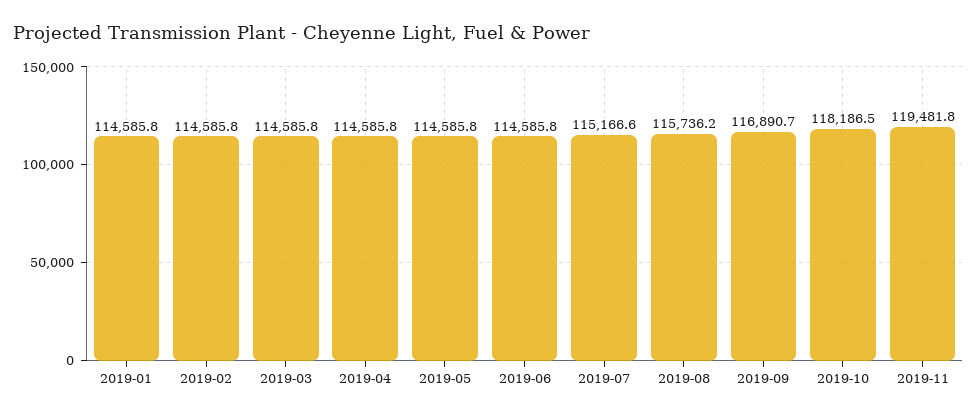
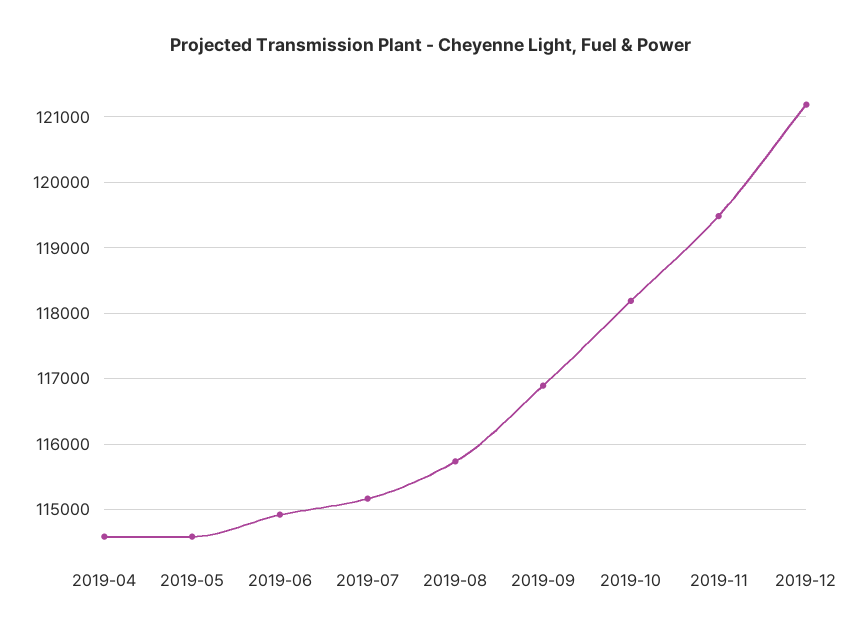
2019-01: 114585.8 -> none
2019-02: 114585.8 -> none
2019-03: 114585.8 -> none
2019-06: 114585.8 -> 114900
2019-12: none -> 121200

